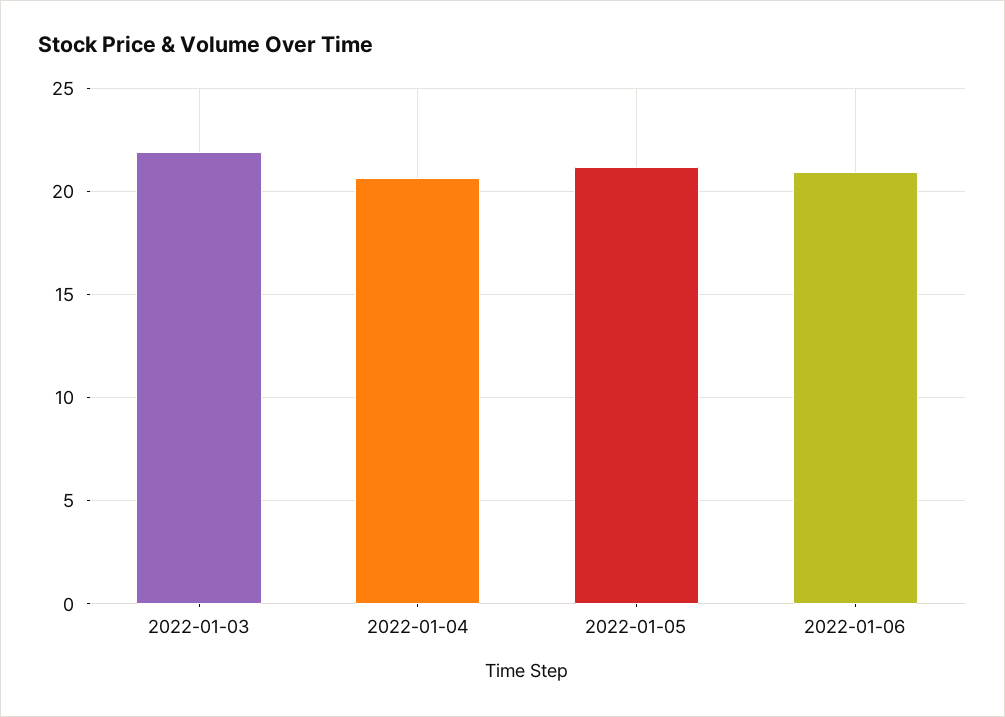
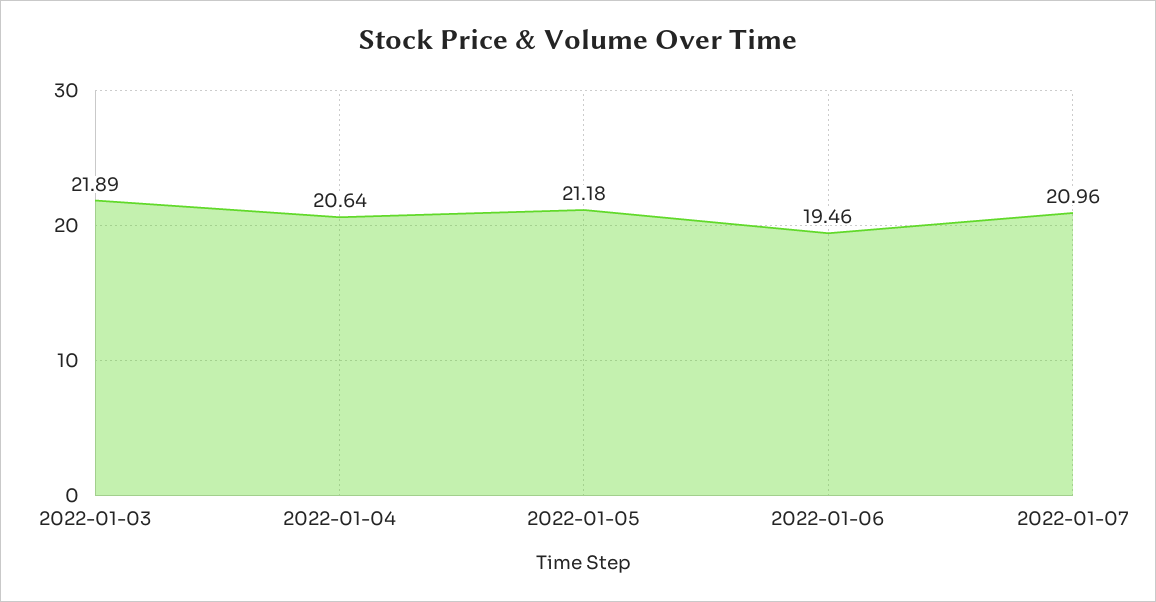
2022-01-06: 21 -> 19.46
2022-01-07: none -> 20.96

